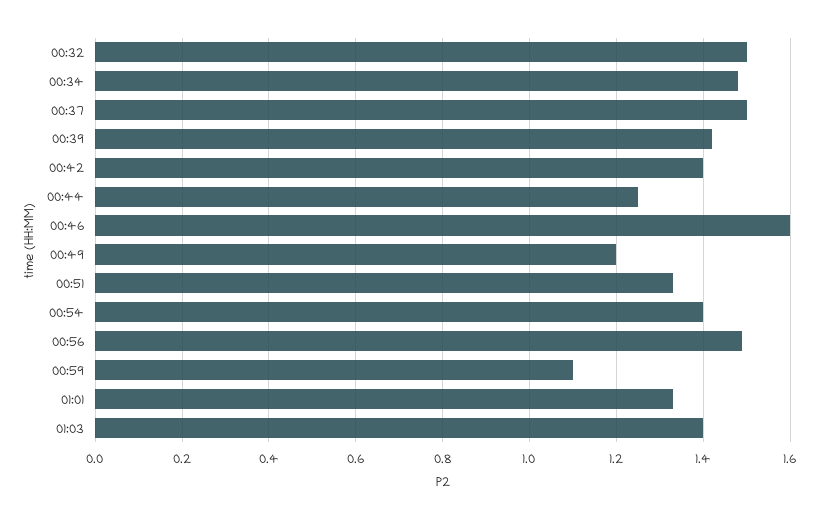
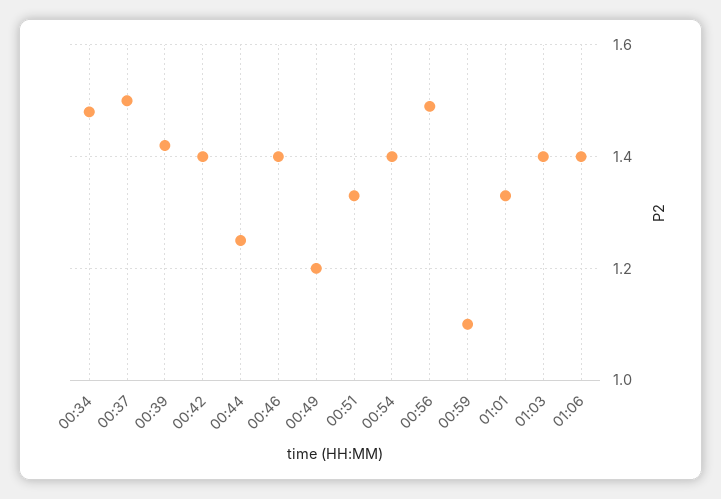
00:32: 1.5 -> none
00:46: 1.6 -> 1.4
01:06: none -> 1.4

